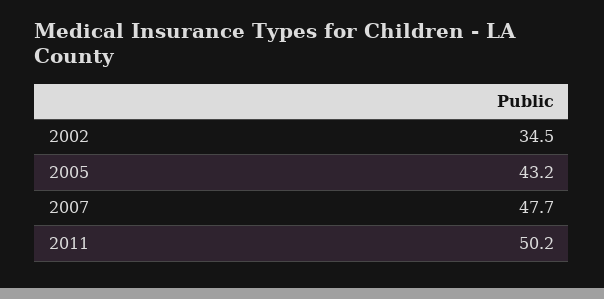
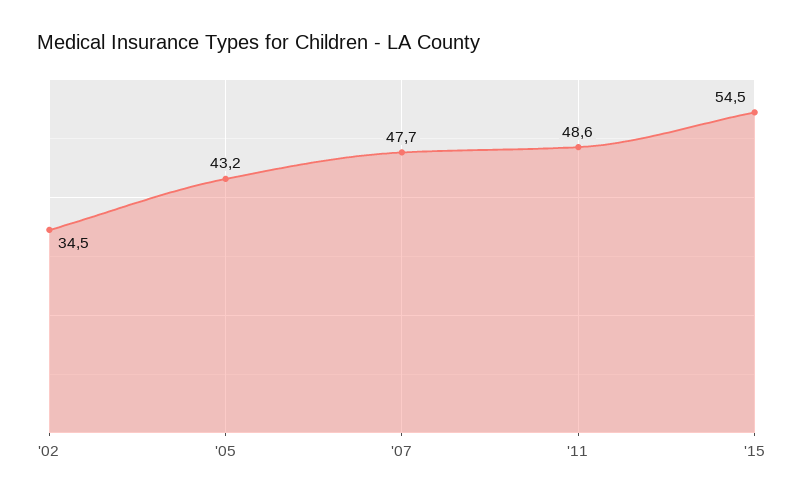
2011: 50.2 -> 48.6
'15: none -> 54.5

